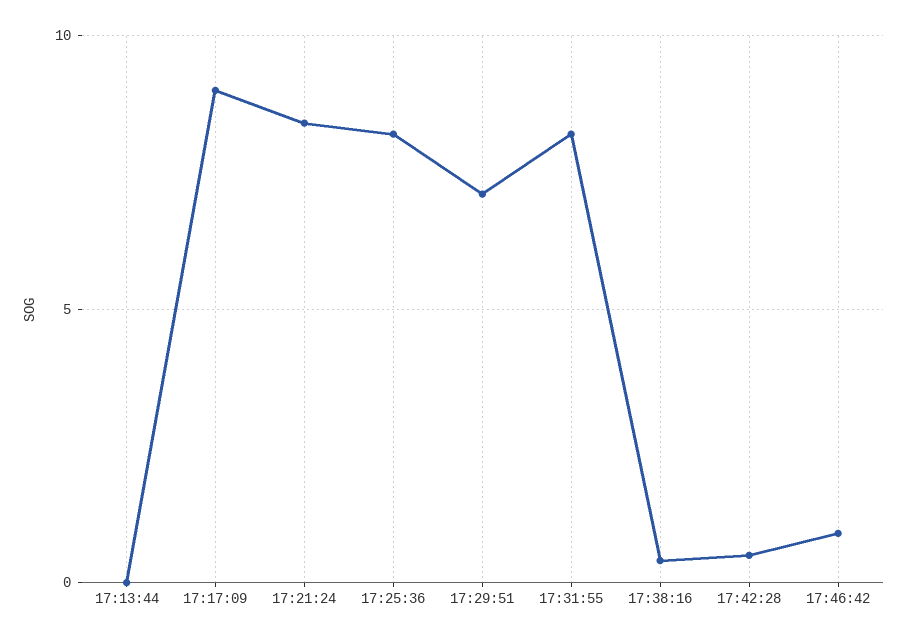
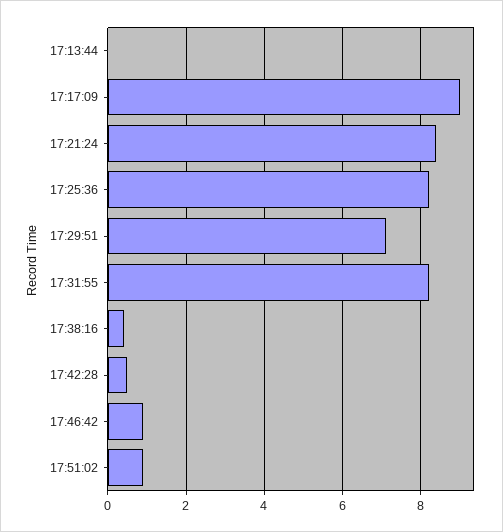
17:51:02: none -> 1

